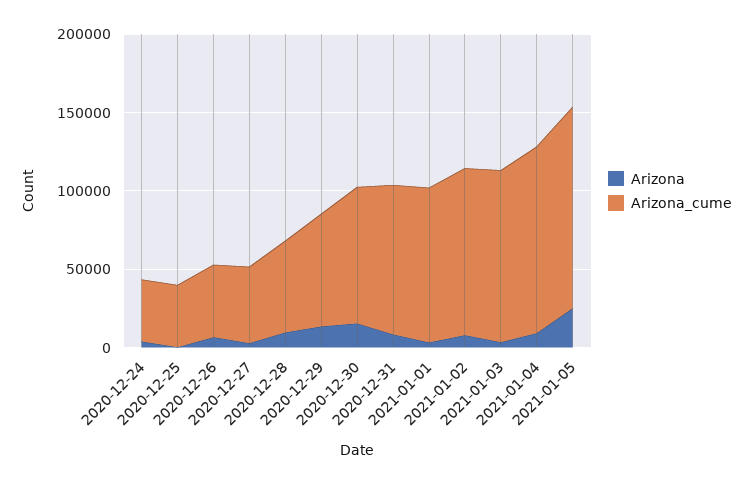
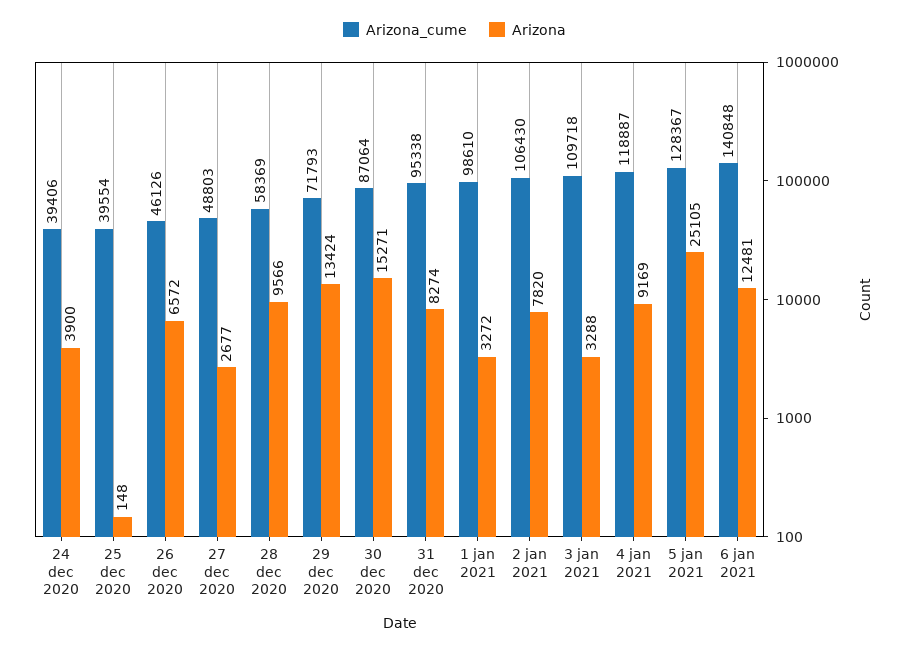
Arizona_cume, 6 jan 2021: none -> 140848
Arizona, 6 jan 2021: none -> 12481

